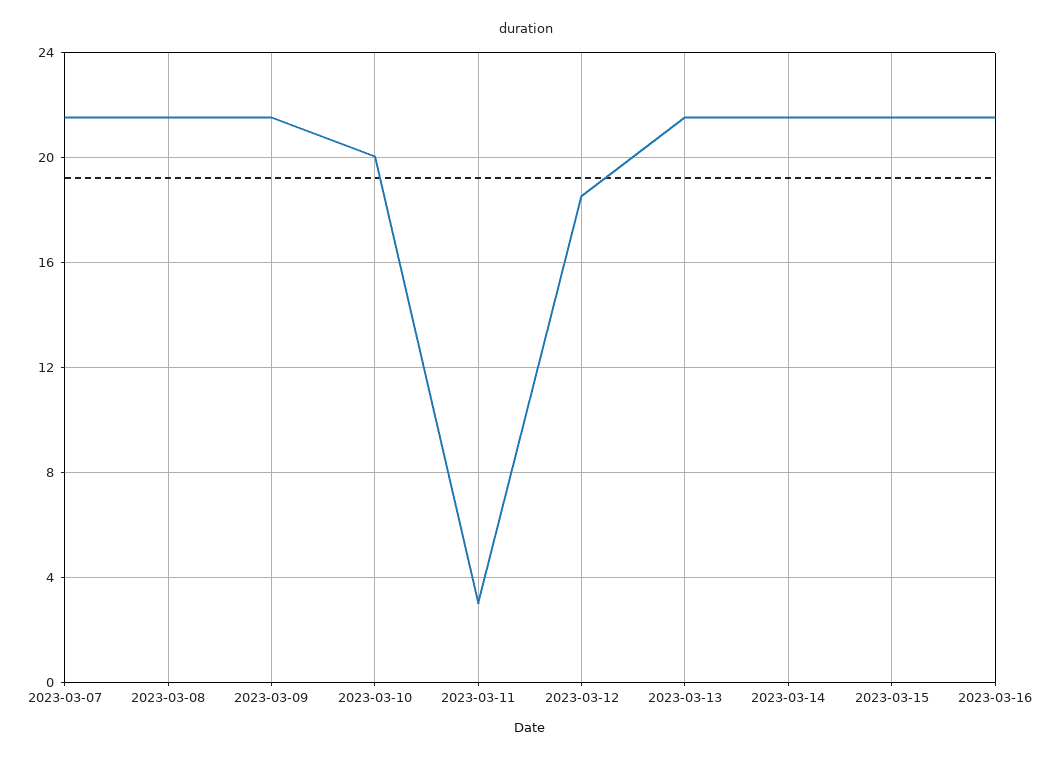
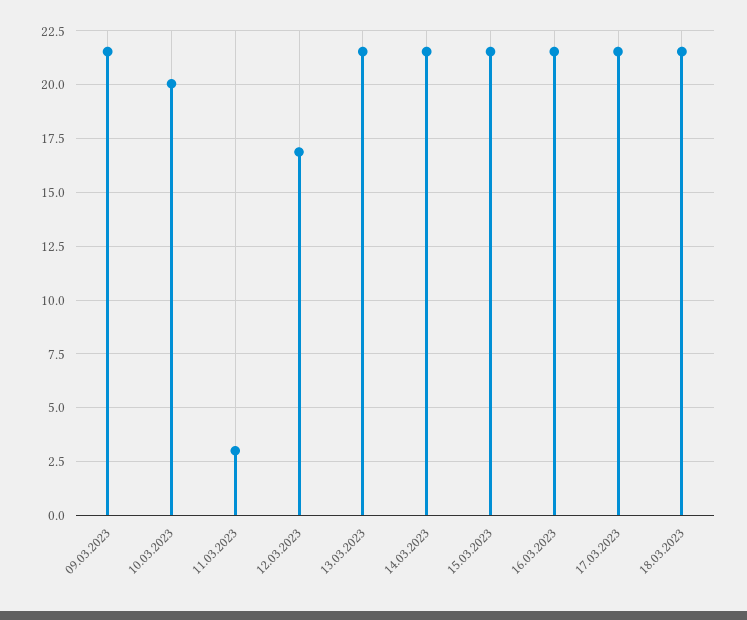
2023-03-07: 21.5 -> none
2023-03-08: 21.5 -> none
2023-03-12: 18.5 -> 17
17.03.2023: none -> 21.5
18.03.2023: none -> 21.5

